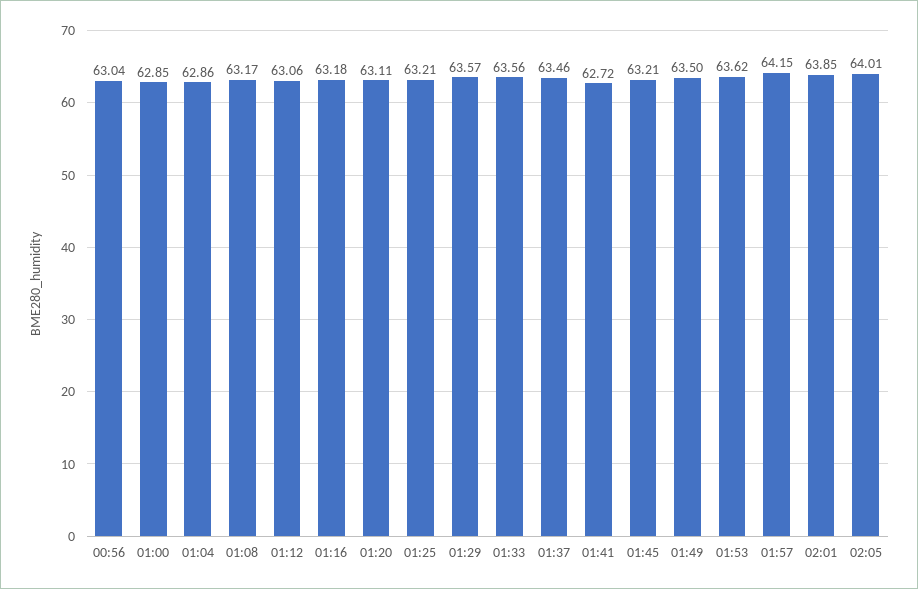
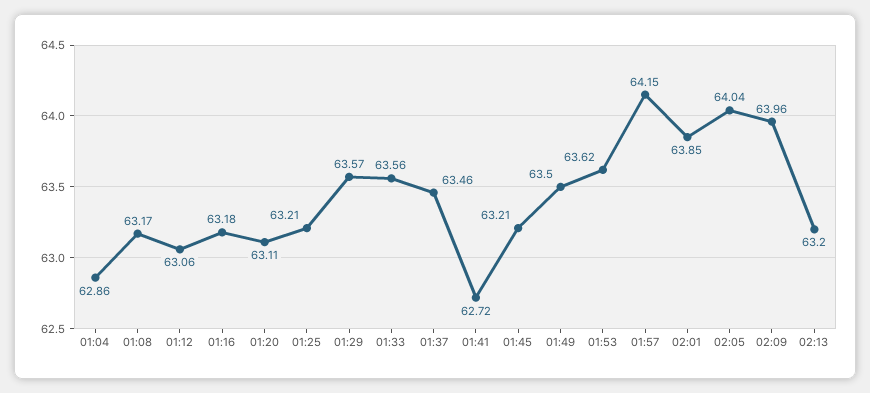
00:56: 63.04 -> none
01:00: 62.85 -> none
02:05: 64.01 -> 64.04
02:09: none -> 63.96
02:13: none -> 63.2

